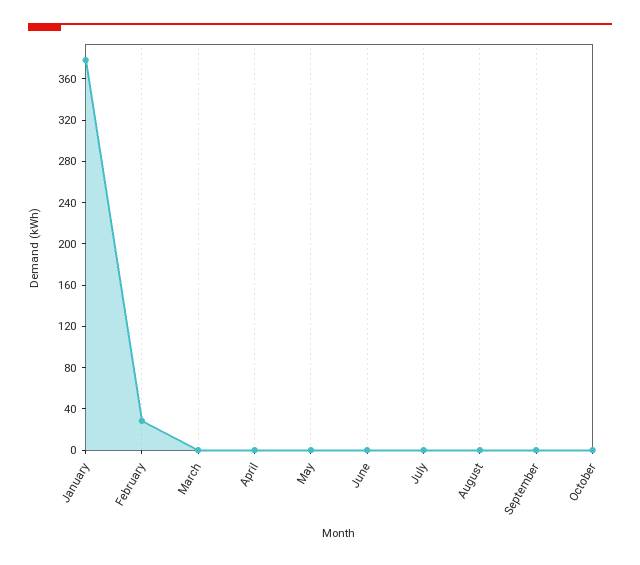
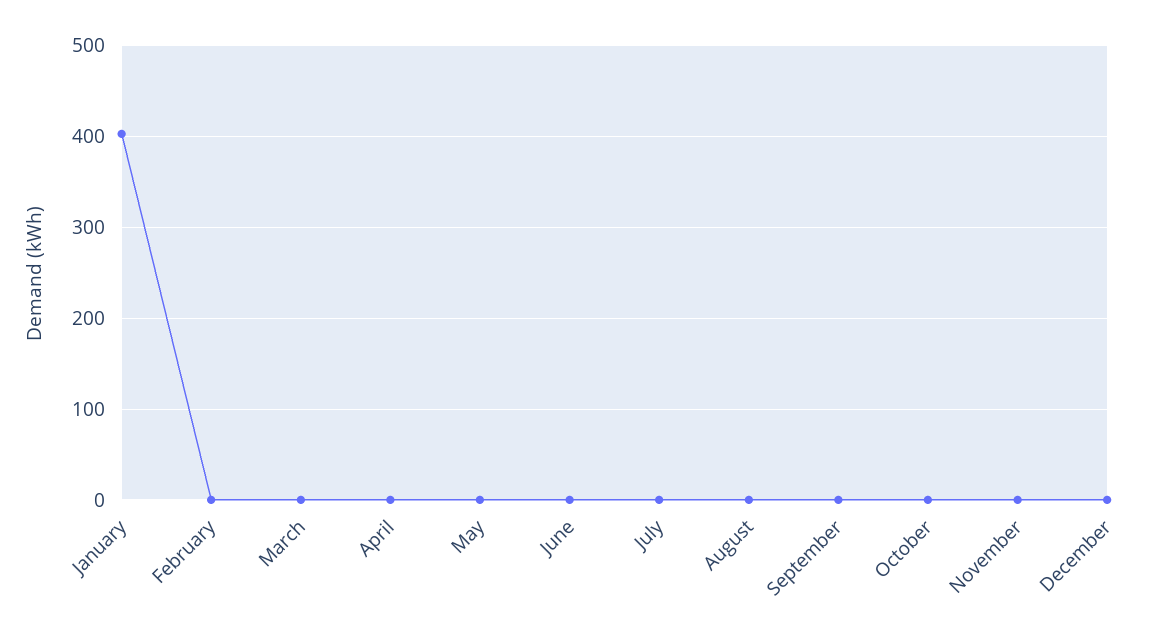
January: 380 -> 400
February: 30 -> 0
November: none -> 0
December: none -> 0

